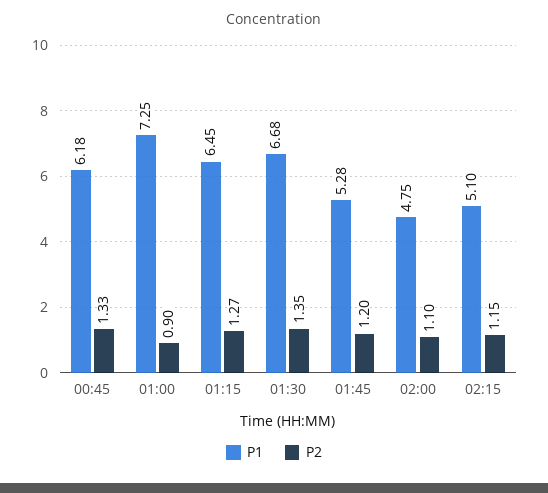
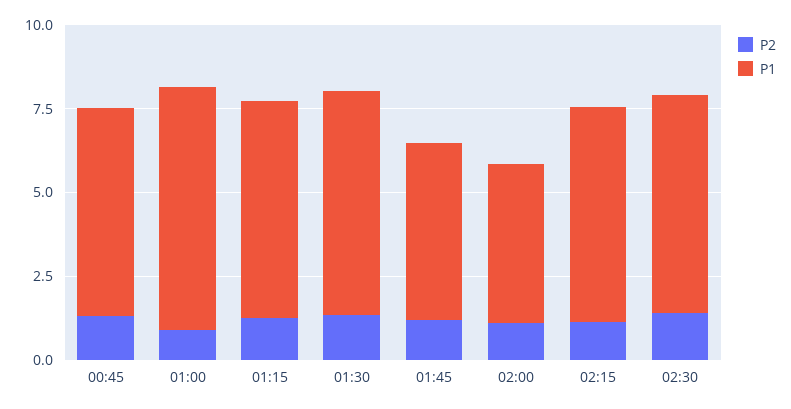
P1, 02:15: 5.1 -> 6.5
P2, 02:30: none -> 1.5
P1, 02:30: none -> 6.5

